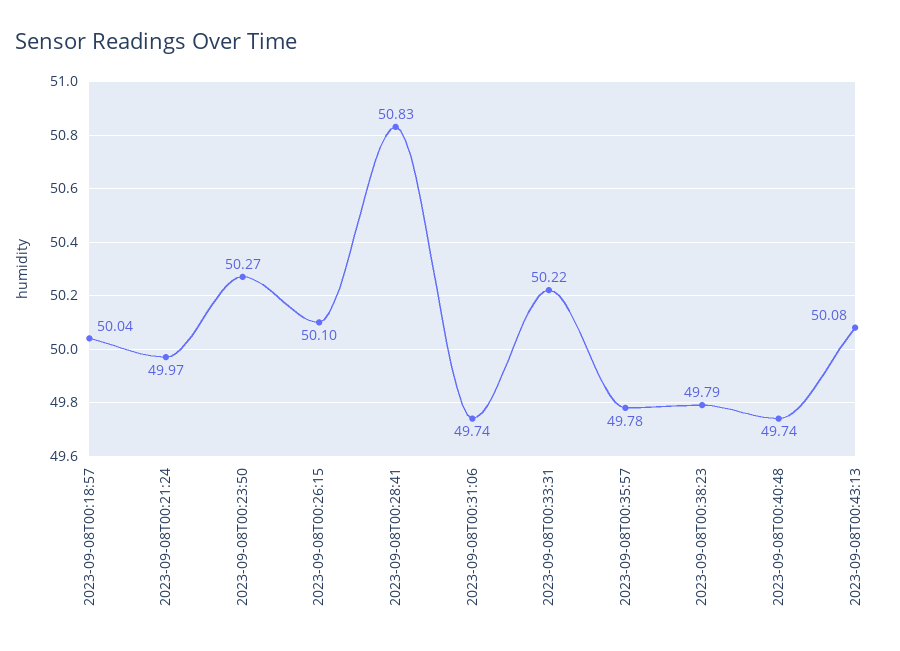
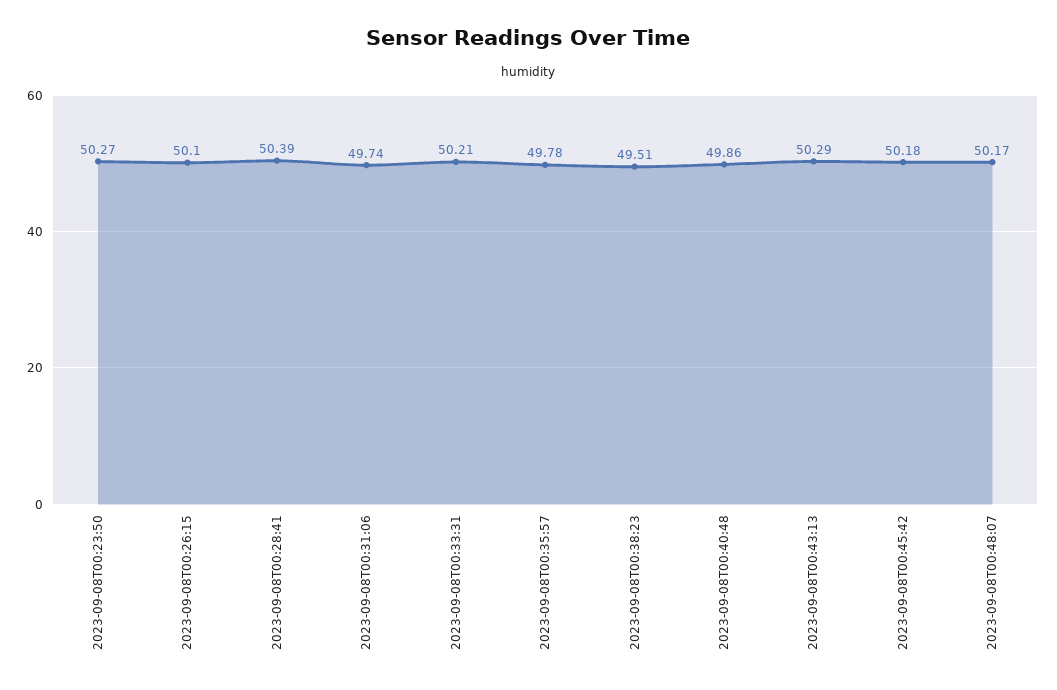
2023-09-08T00:18:57: 50.04 -> none
2023-09-08T00:21:24: 49.97 -> none
2023-09-08T00:28:41: 50.83 -> 50.39
2023-09-08T00:33:31: 50.22 -> 50.21
2023-09-08T00:38:23: 49.79 -> 49.51
2023-09-08T00:40:48: 49.74 -> 49.86
2023-09-08T00:43:13: 50.08 -> 50.29
2023-09-08T00:45:42: none -> 50.18
2023-09-08T00:48:07: none -> 50.17

